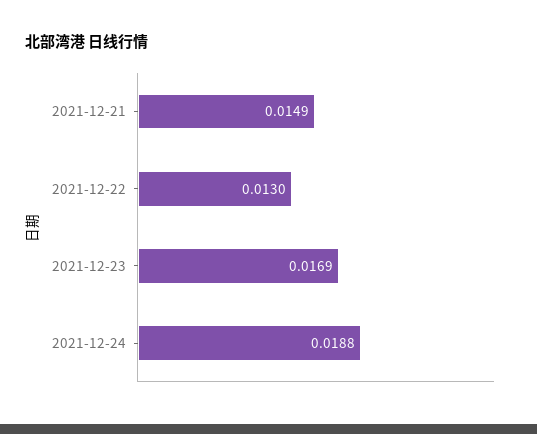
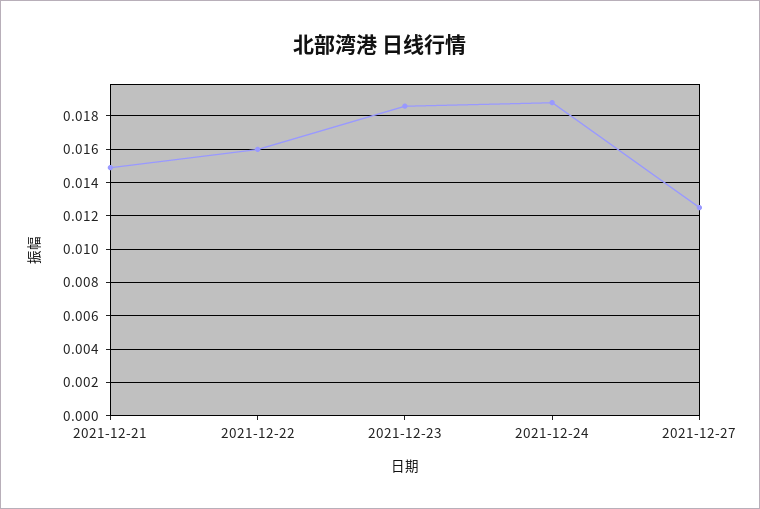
2021-12-22: 0.013 -> 0.016
2021-12-23: 0.0169 -> 0.0185
2021-12-27: none -> 0.0125

